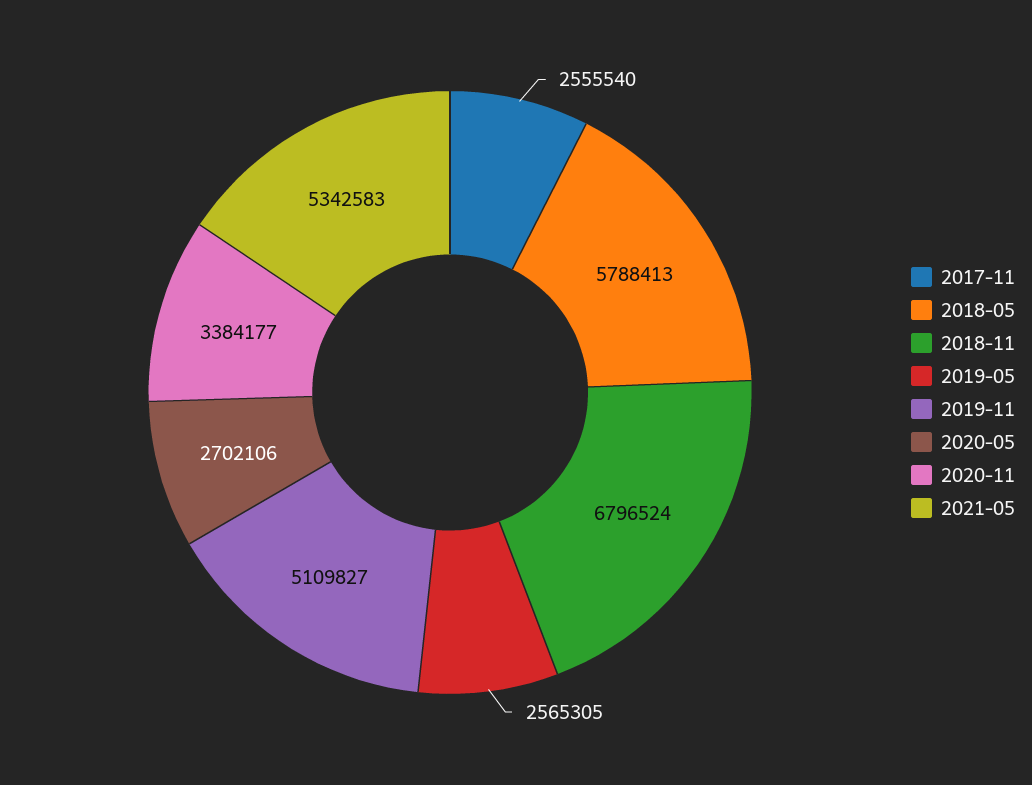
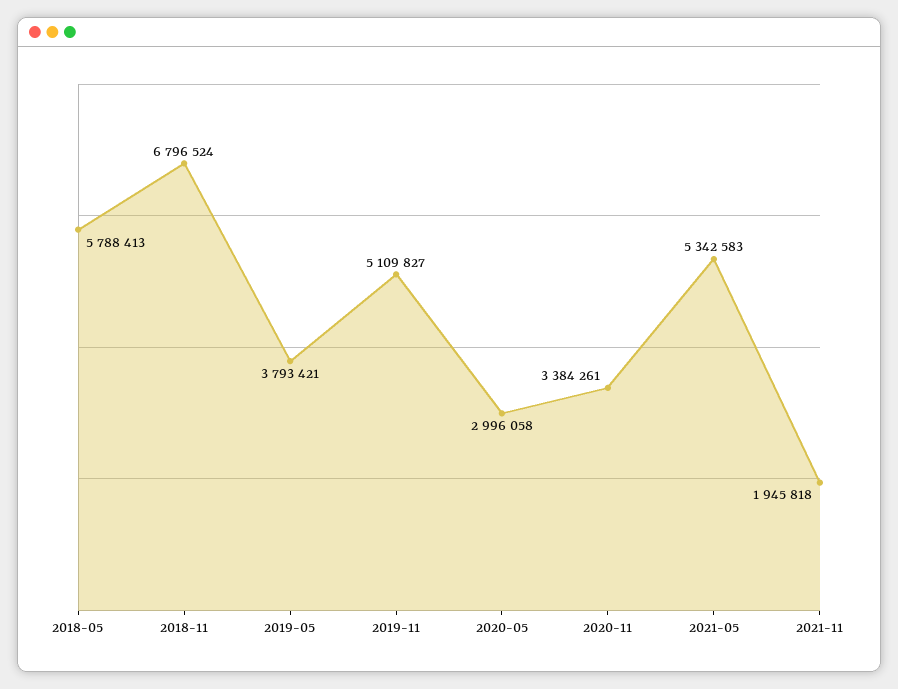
2017-11: 2555540 -> none
2019-05: 2565305 -> 3793421
2020-05: 2702106 -> 2996058
2020-11: 3384177 -> 3384261
2021-11: none -> 1945818

